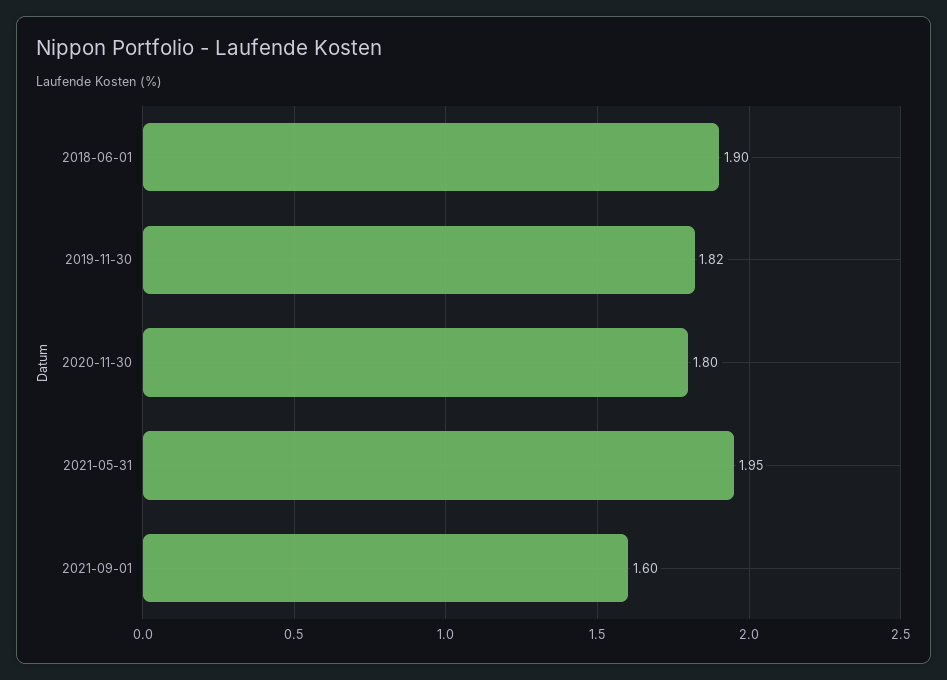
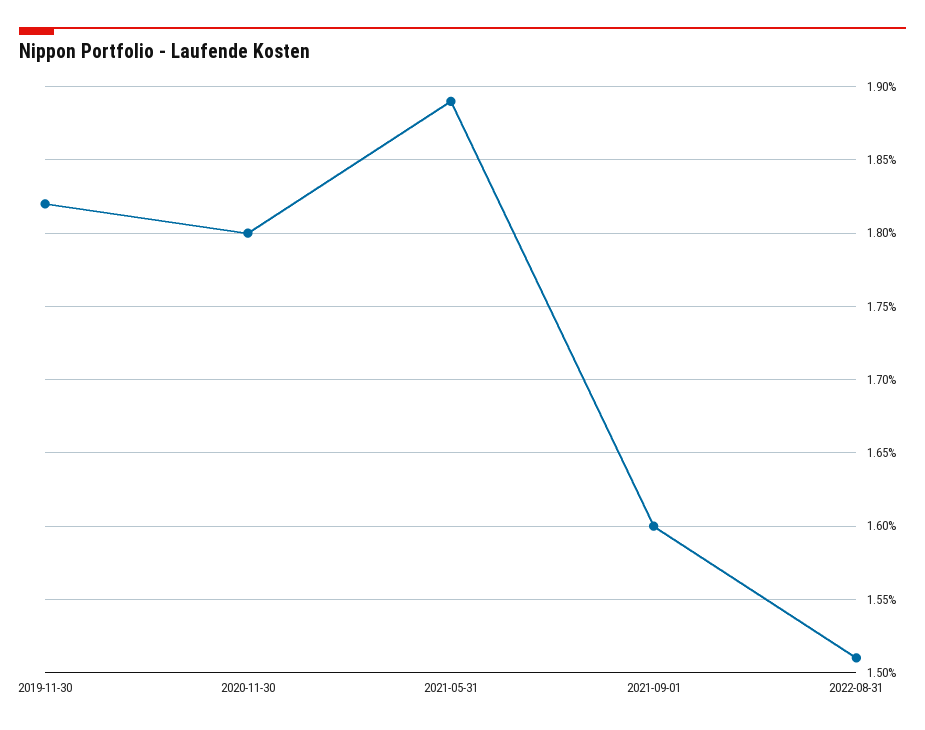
2018-06-01: 1.9 -> none
2021-05-31: 1.95 -> 1.89
2022-08-31: none -> 1.51

